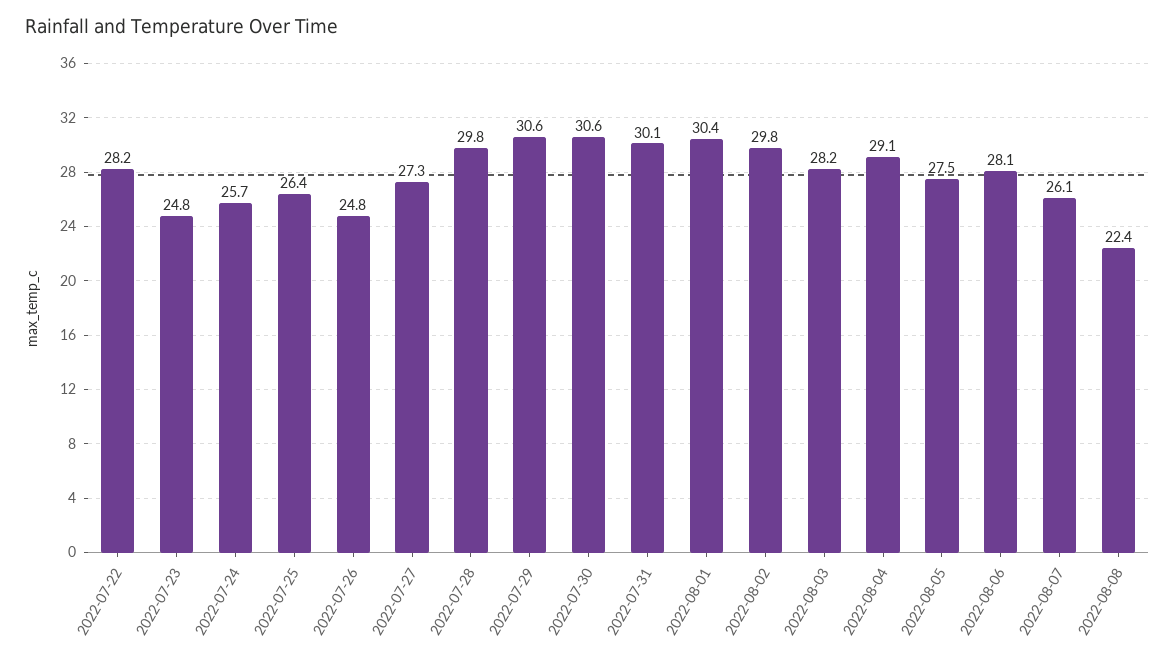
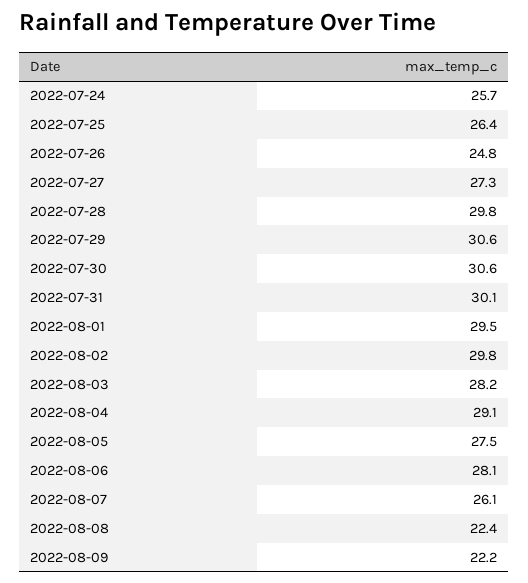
2022-07-22: 28.2 -> none
2022-07-23: 24.8 -> none
2022-08-01: 30.4 -> 29.5
2022-08-09: none -> 22.2

